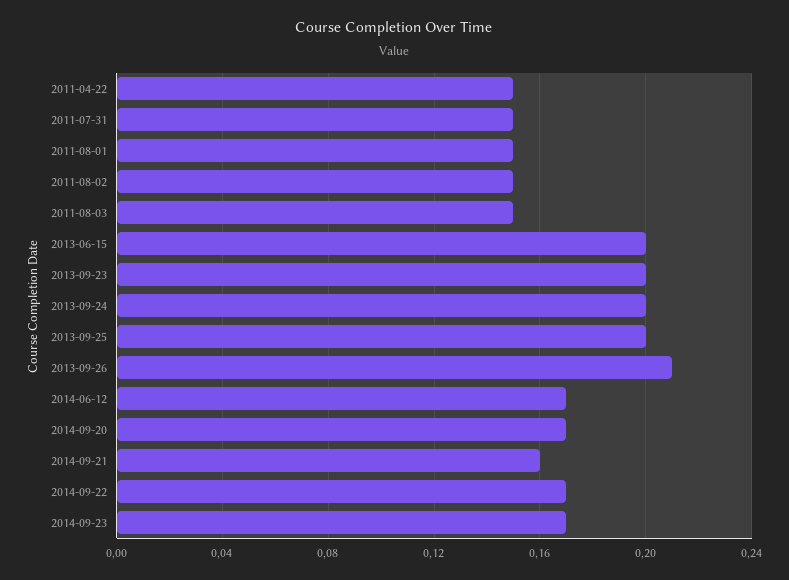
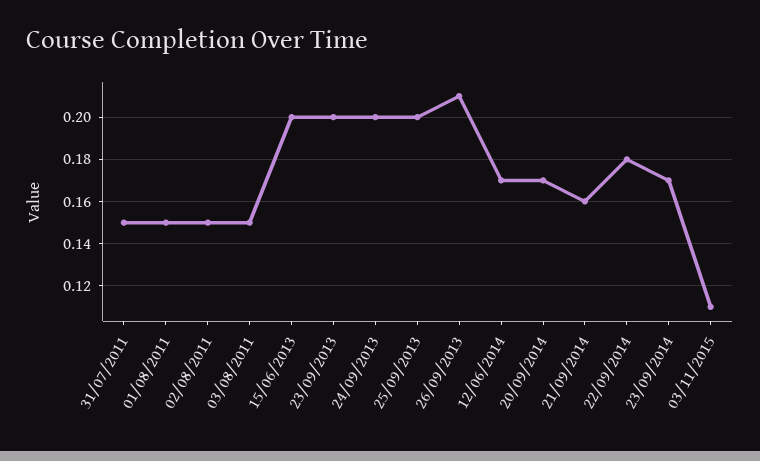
2011-04-22: 0.15 -> none
2014-09-22: 0.17 -> 0.18
03/11/2015: none -> 0.11

